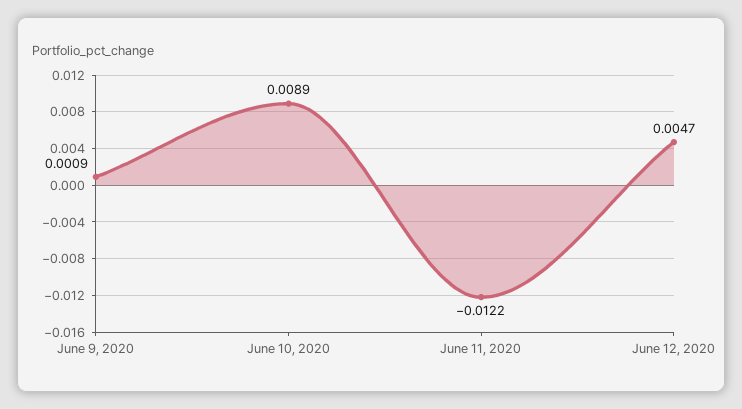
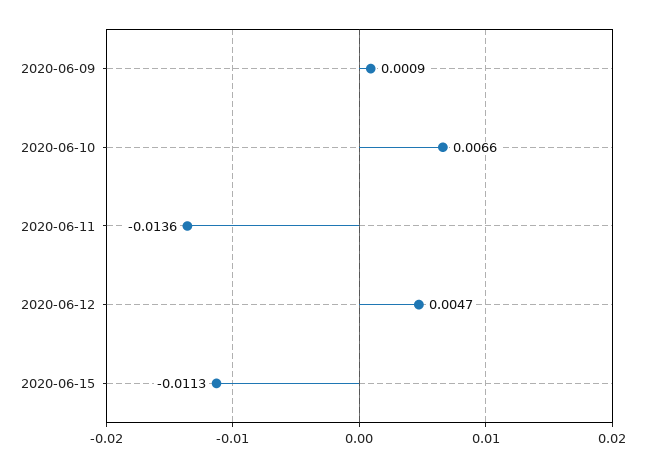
June 10, 2020: 0.0089 -> 0.0066
June 11, 2020: -0.0122 -> -0.0136
2020-06-15: none -> -0.0113

